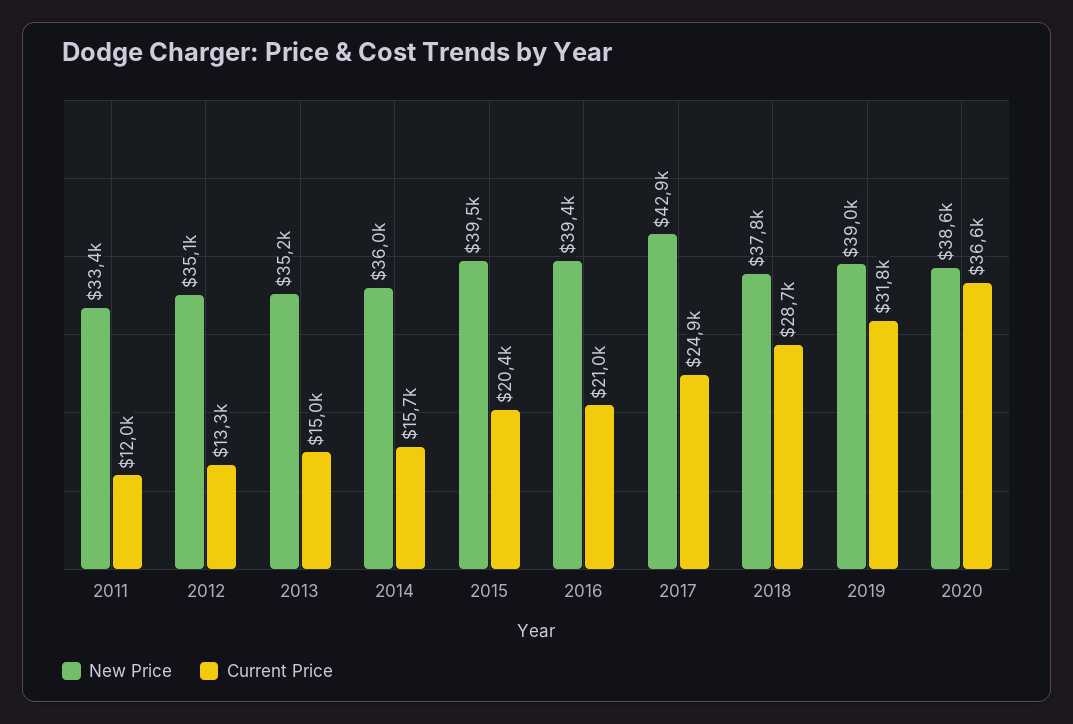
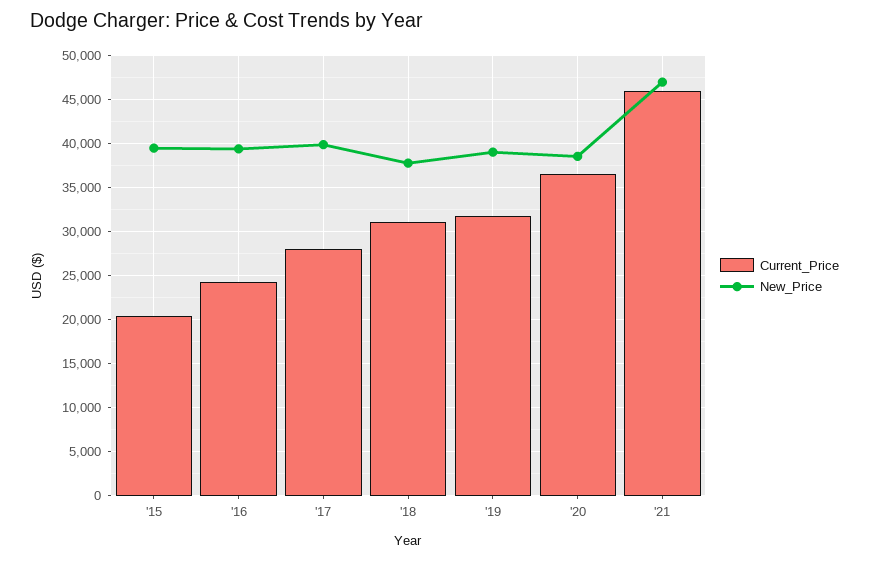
New Price, 2011: 33400 -> none
Current Price, 2011: 12000 -> none
New Price, 2012: 35100 -> none
Current Price, 2012: 13300 -> none
New Price, 2013: 35200 -> none
Current Price, 2013: 15000 -> none
New Price, 2014: 36000 -> none
Current Price, 2014: 15700 -> none
Current Price, 2016: 21000 -> 24000
New Price, 2017: 42900 -> 40000
Current Price, 2017: 24900 -> 28000
Current Price, 2018: 28700 -> 31000
Current Price, '21: none -> 46000
New Price, '21: none -> 47000

